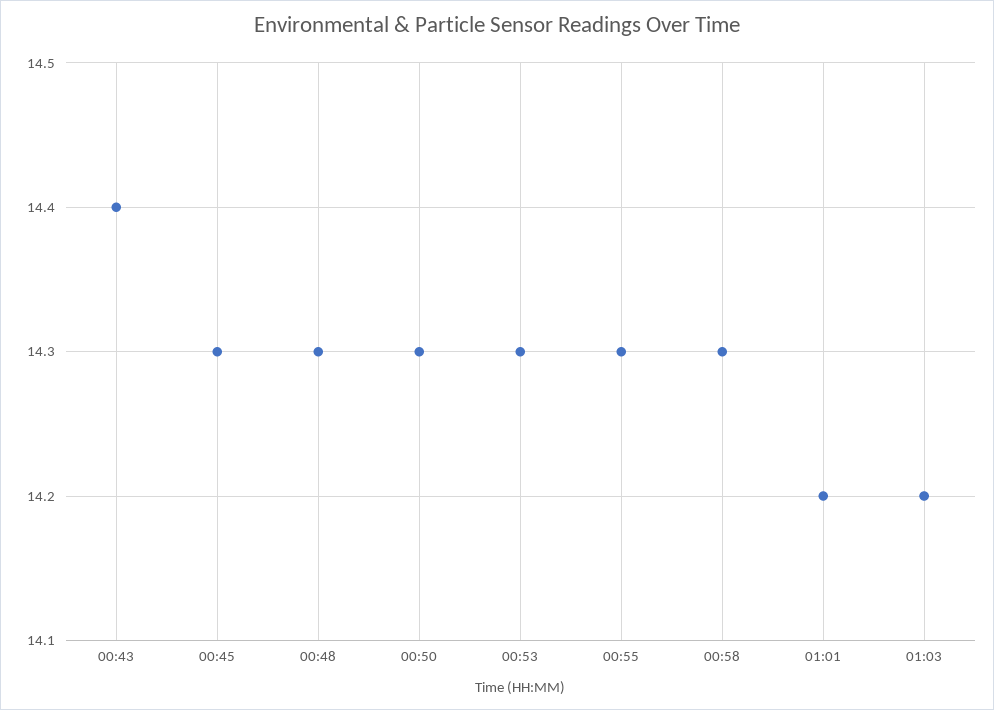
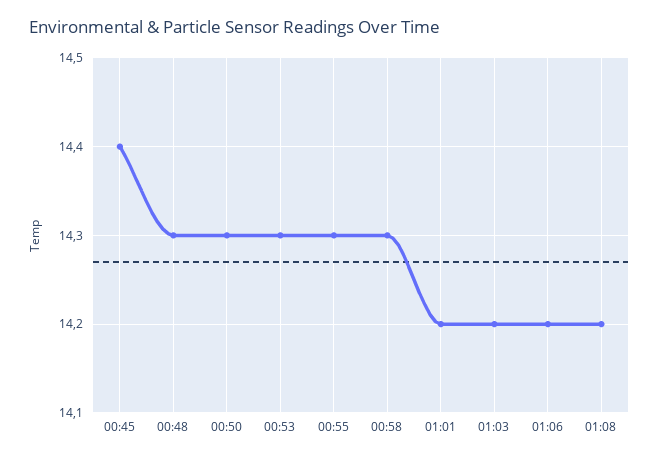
00:43: 14.4 -> none
00:45: 14.3 -> 14.4
01:06: none -> 14.2
01:08: none -> 14.2

